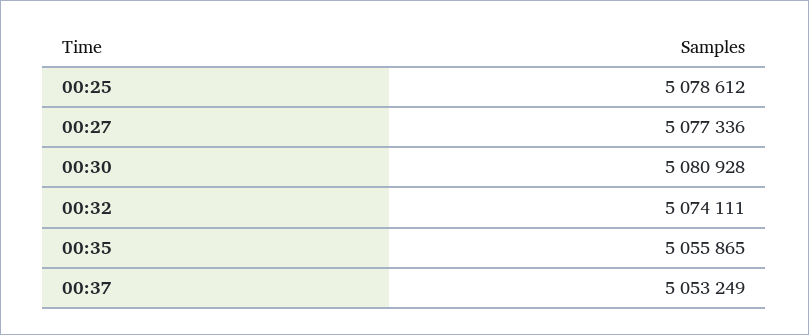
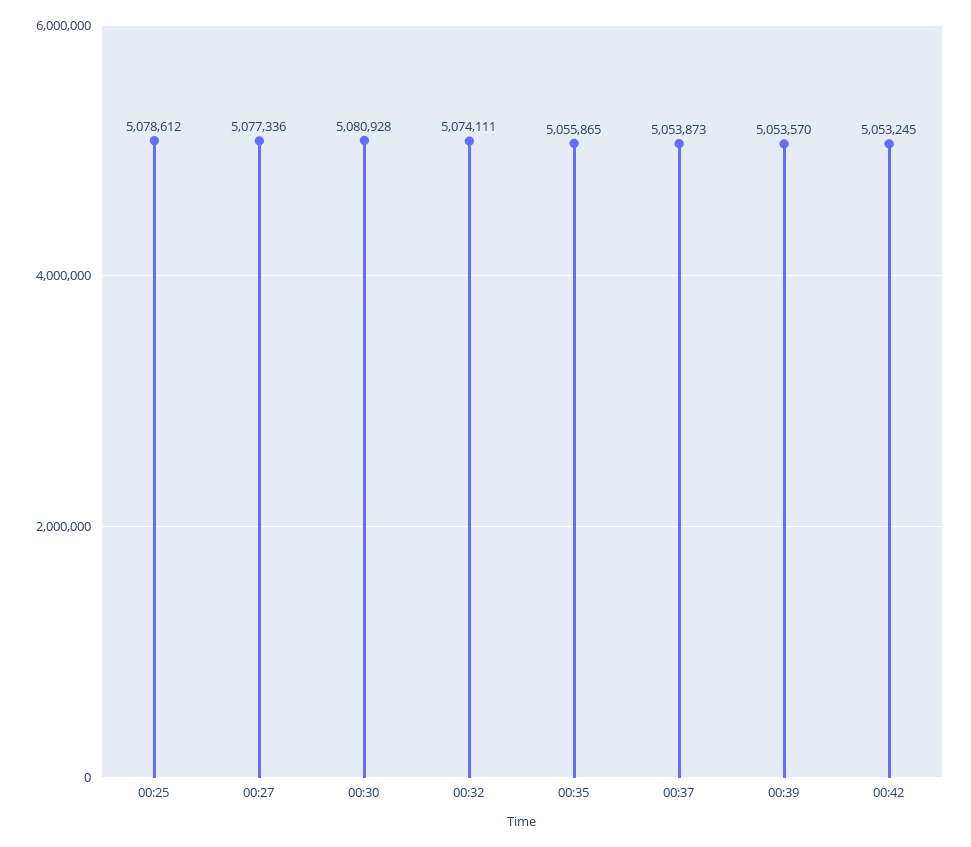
00:37: 5053249 -> 5053873
00:39: none -> 5053570
00:42: none -> 5053245

